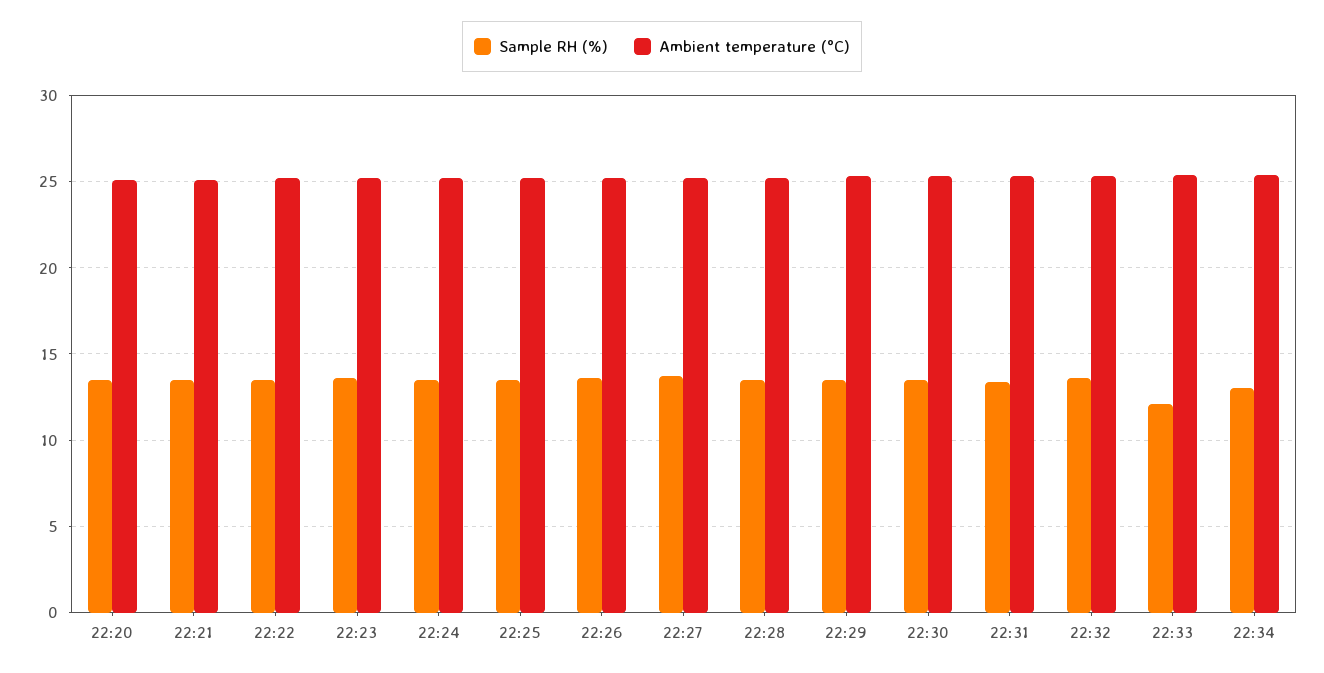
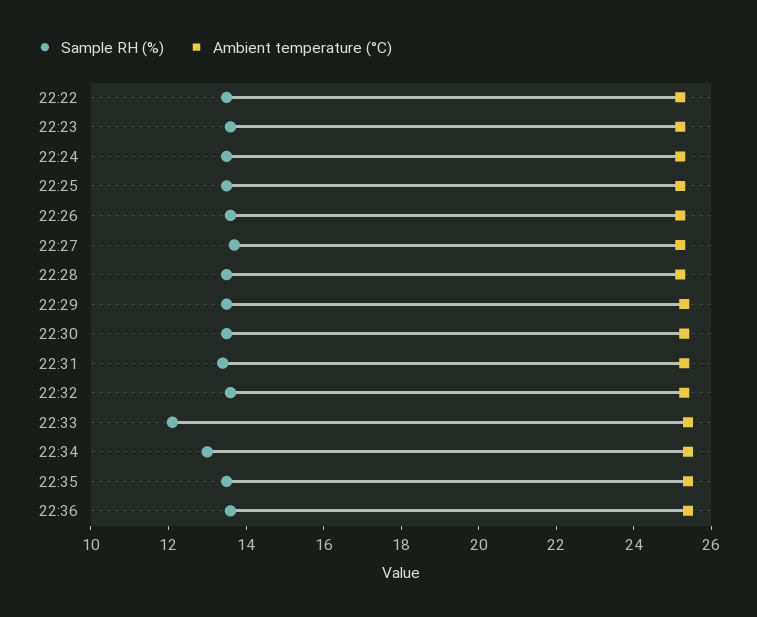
Sample RH (%), 22:20: 13.5 -> none
Ambient temperature (°C), 22:20: 25 -> none
Sample RH (%), 22:21: 13.5 -> none
Ambient temperature (°C), 22:21: 25 -> none
Sample RH (%), 22:35: none -> 13.5
Ambient temperature (°C), 22:35: none -> 25.5
Sample RH (%), 22:36: none -> 13.5
Ambient temperature (°C), 22:36: none -> 25.5

